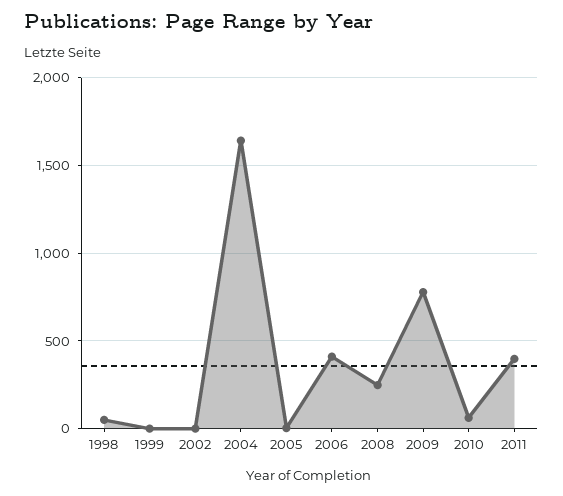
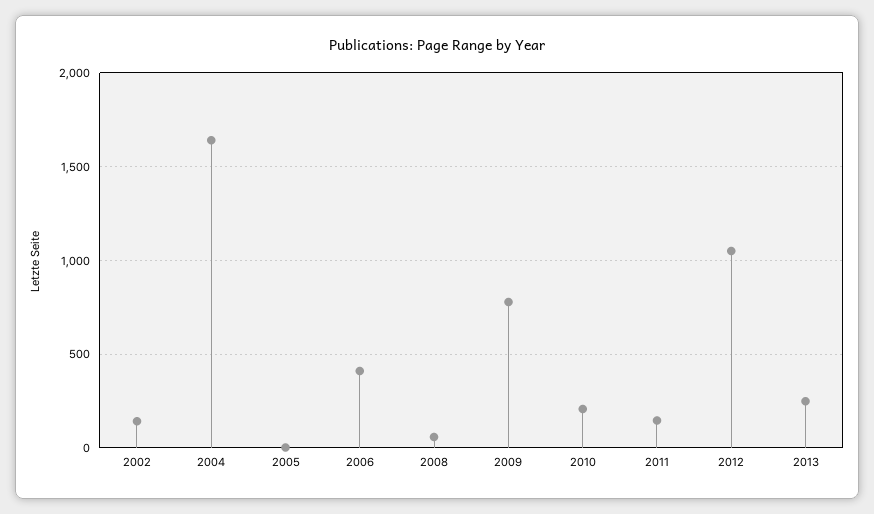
1998: 50 -> none
1999: 0 -> none
2002: 0 -> 150
2008: 250 -> 50
2010: 50 -> 200
2011: 400 -> 150
2012: none -> 1050
2013: none -> 250

